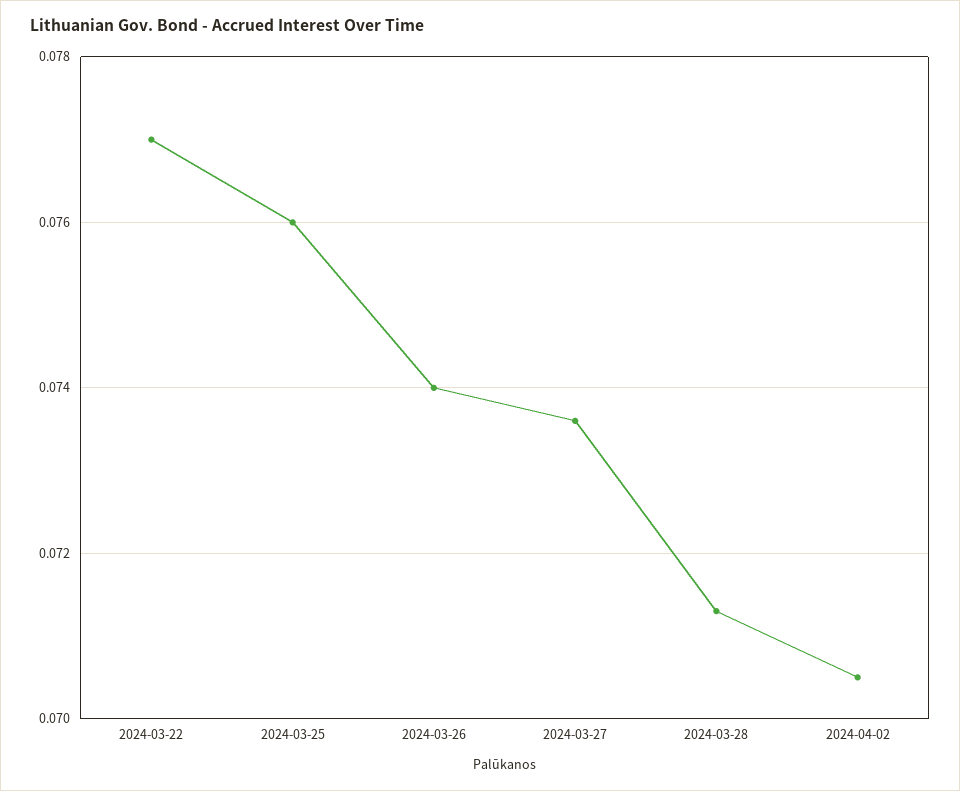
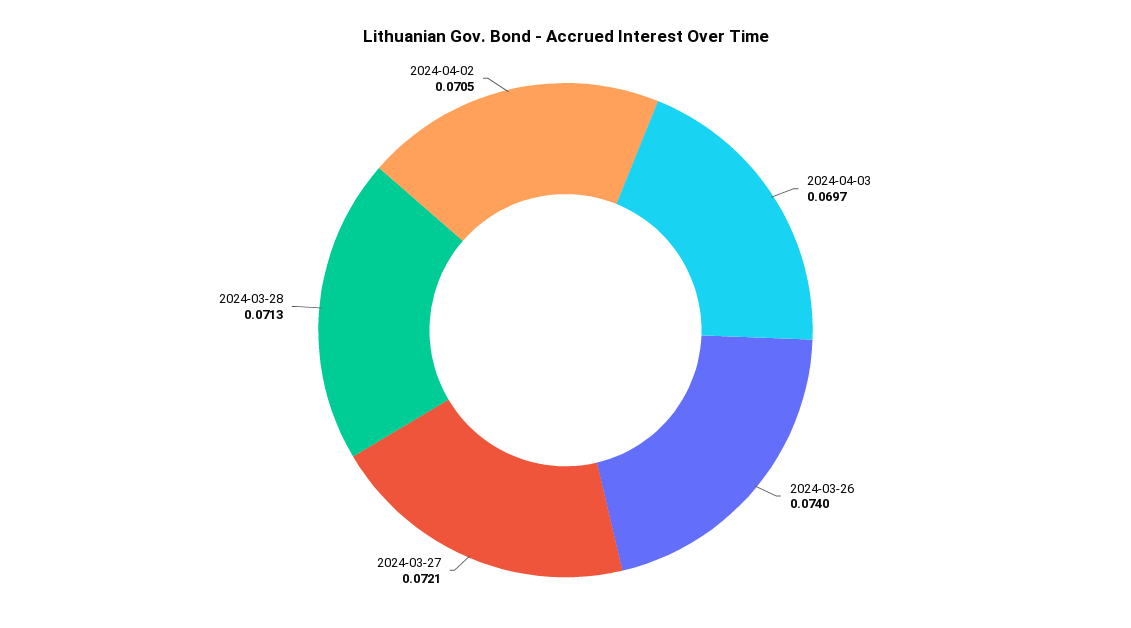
2024-03-22: 0.077 -> none
2024-03-25: 0.076 -> none
2024-03-27: 0.0735 -> 0.0721
2024-04-03: none -> 0.0697

